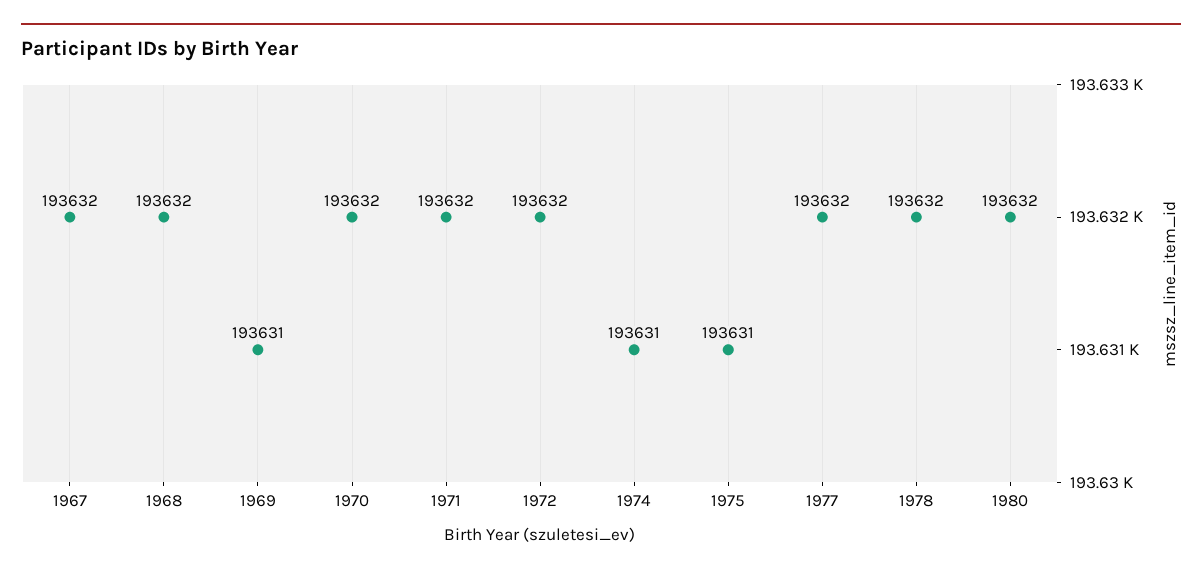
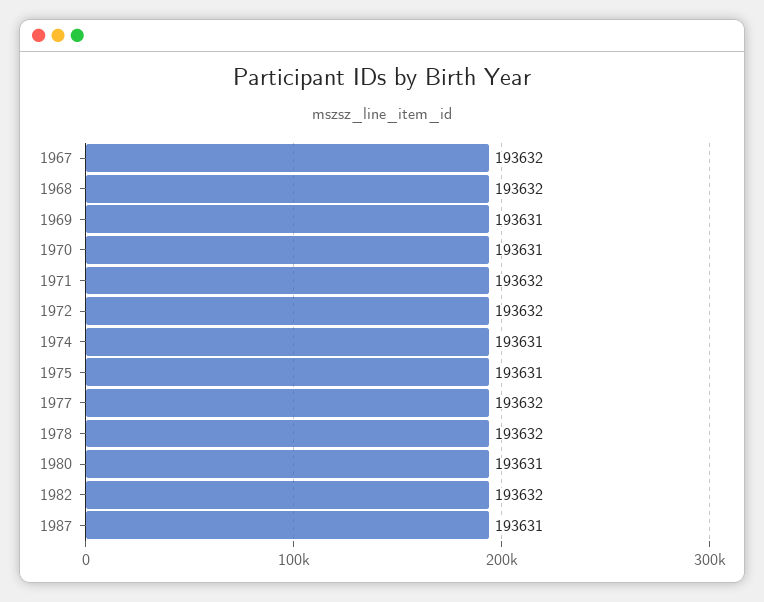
1970: 193632 -> 193631
1980: 193632 -> 193631
1982: none -> 193632
1987: none -> 193631

